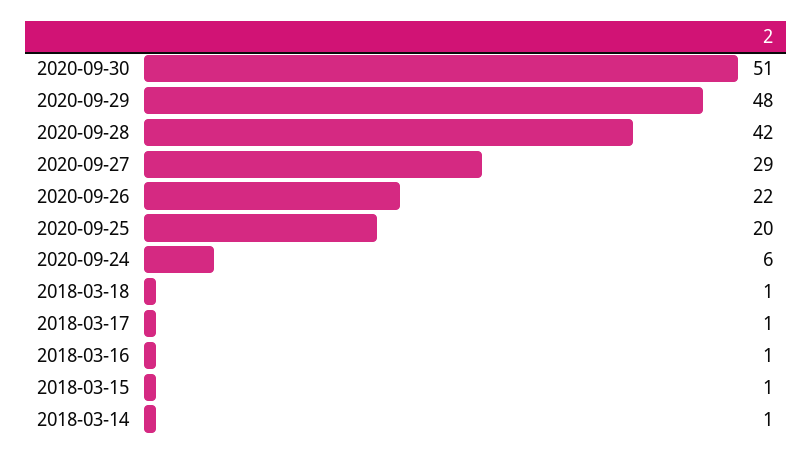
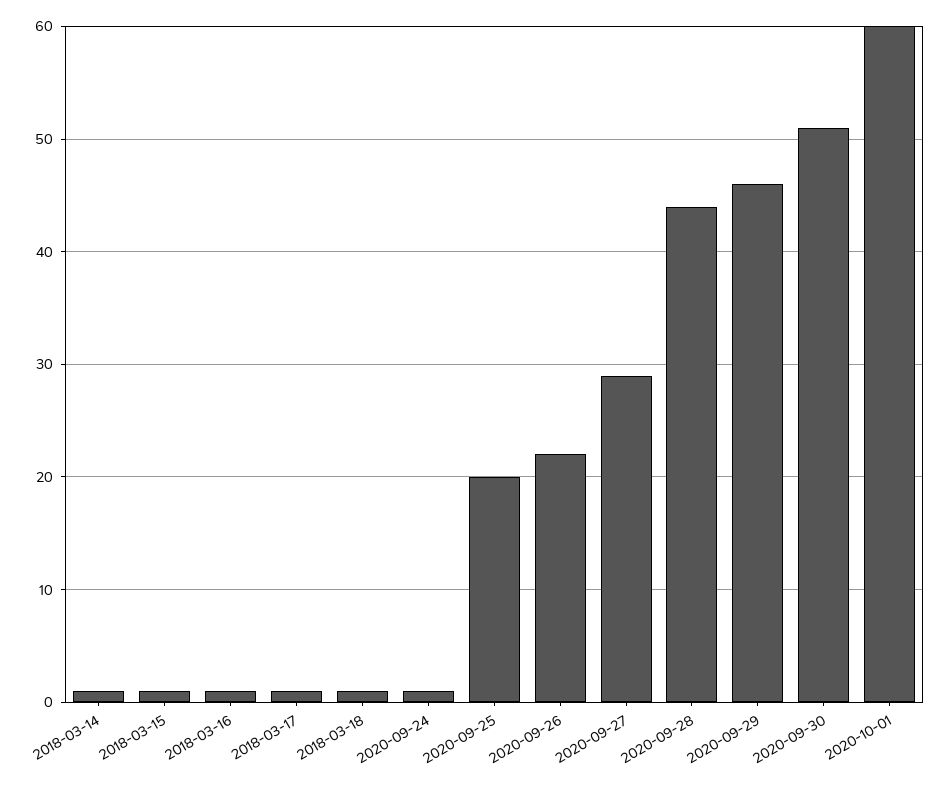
2020-09-29: 48 -> 46
2020-09-28: 42 -> 44
2020-09-24: 6 -> 1
2020-10-01: none -> 60

